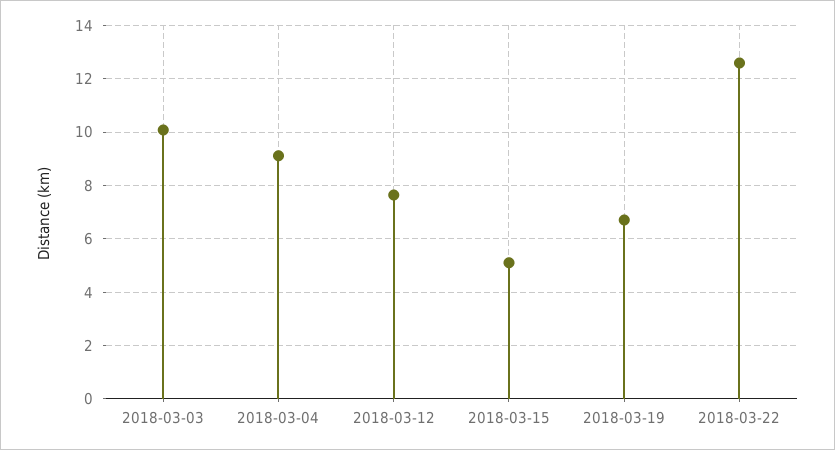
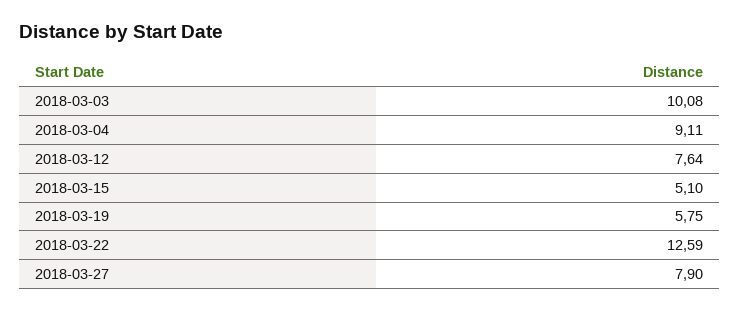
2018-03-19: 6.75 -> 5.75
2018-03-27: none -> 7.9

